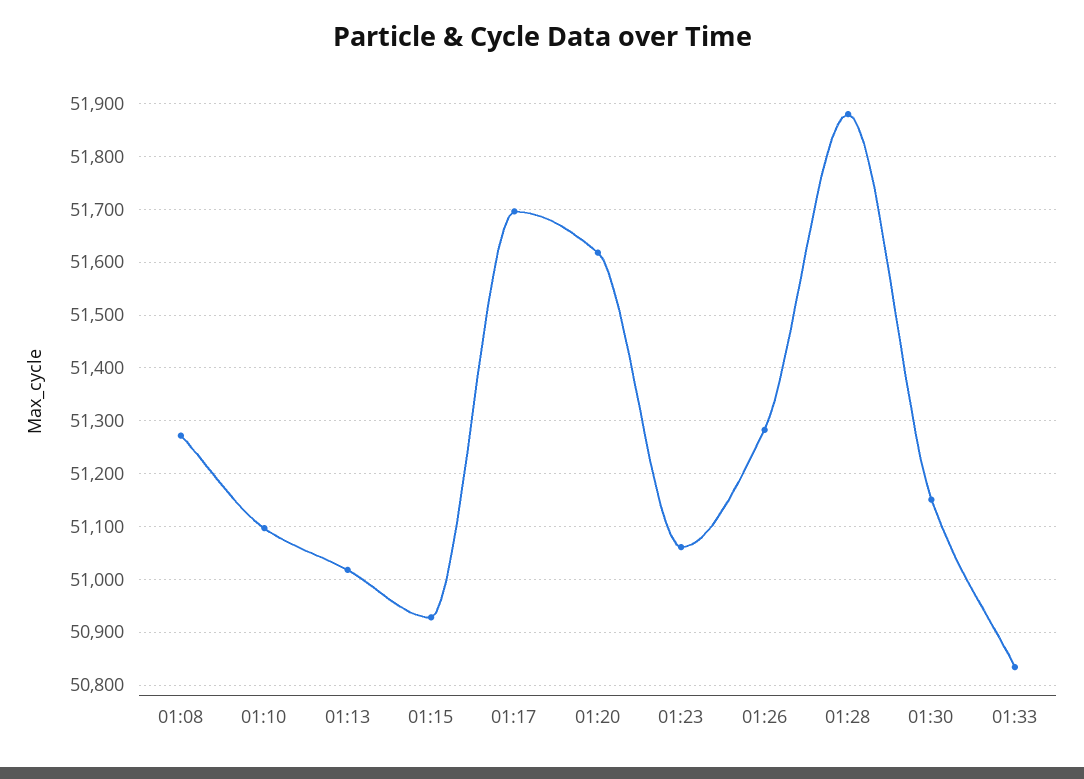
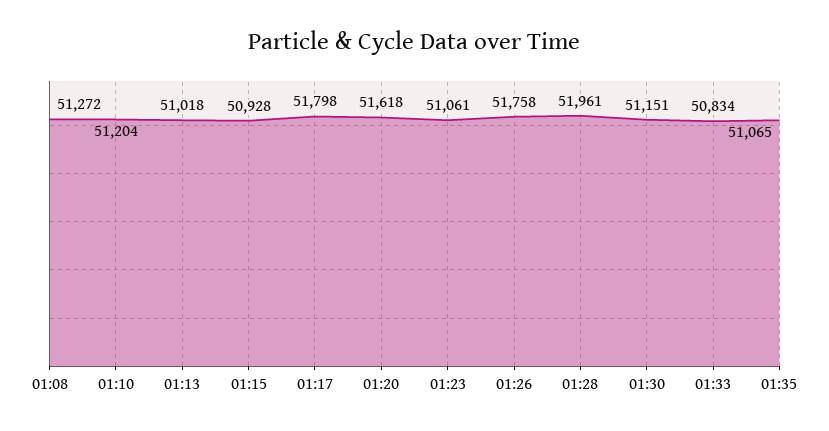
01:10: 51100 -> 51204
01:17: 51700 -> 51798
01:26: 51280 -> 51758
01:28: 51880 -> 51961
01:35: none -> 51065

